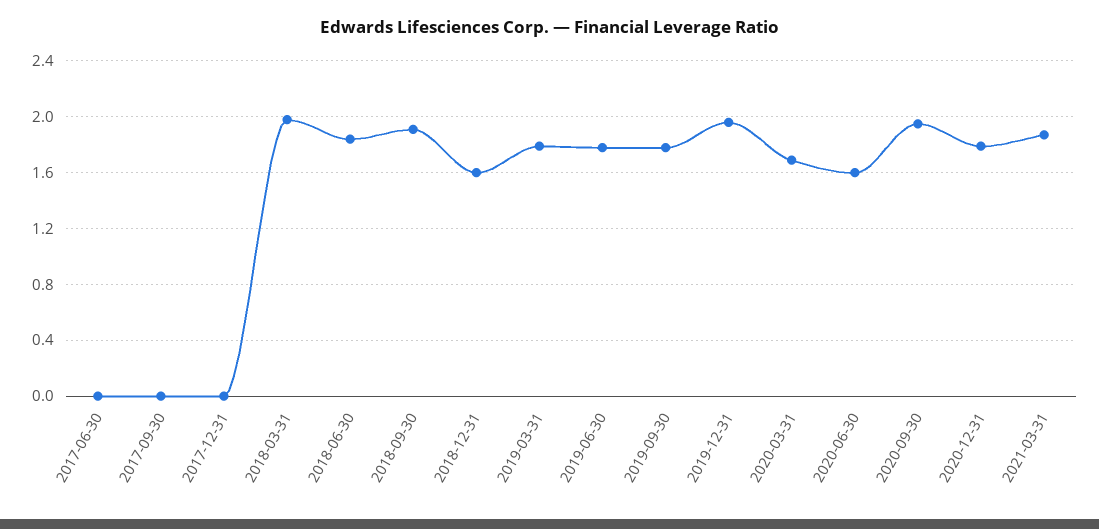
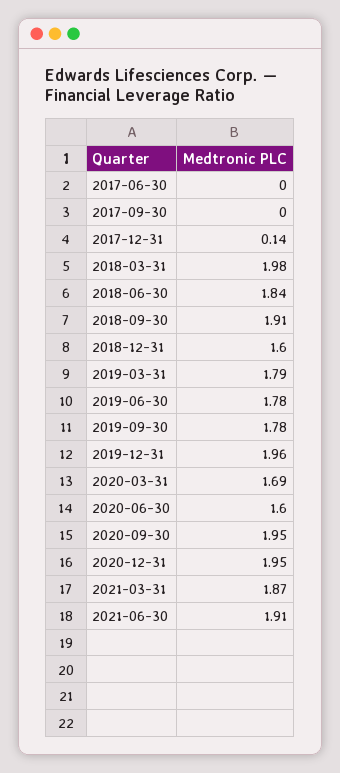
2017-12-31: 0 -> 0.14
2020-12-31: 1.8 -> 1.95
2021-06-30: none -> 1.91

